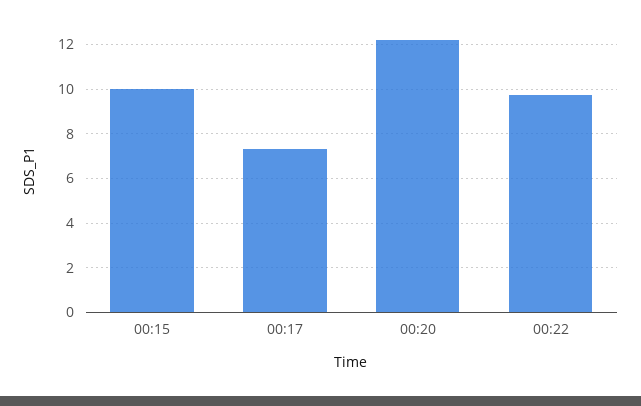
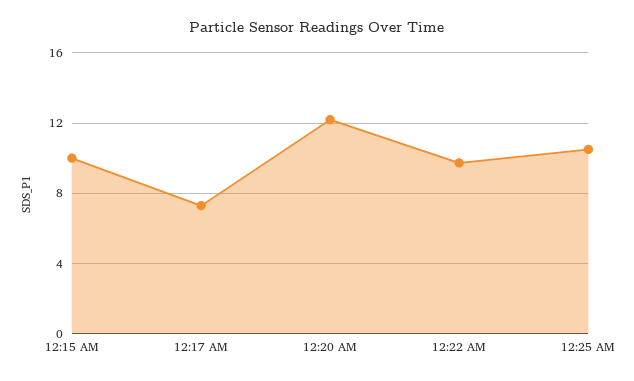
12:25 AM: none -> 10.5

